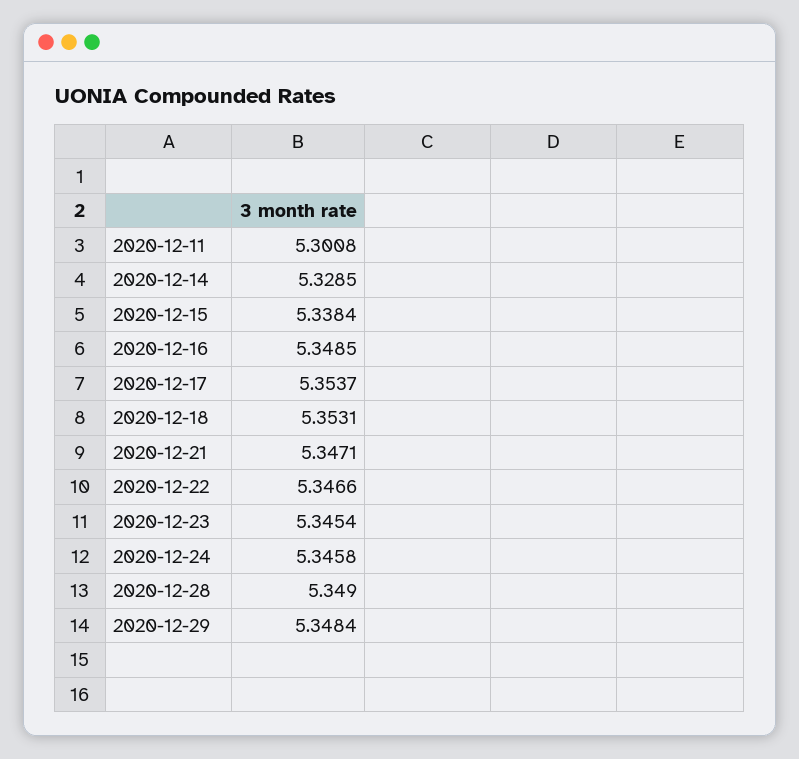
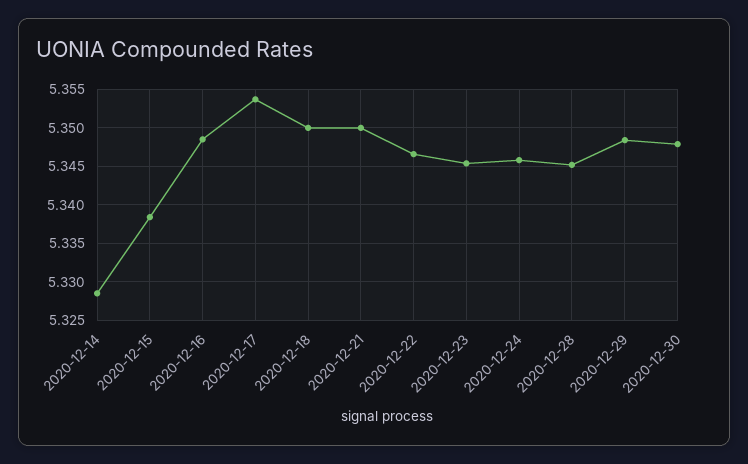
2020-12-11: 5.3008 -> none
2020-12-18: 5.3531 -> 5.35
2020-12-21: 5.3471 -> 5.35
2020-12-28: 5.349 -> 5.345
2020-12-30: none -> 5.348

